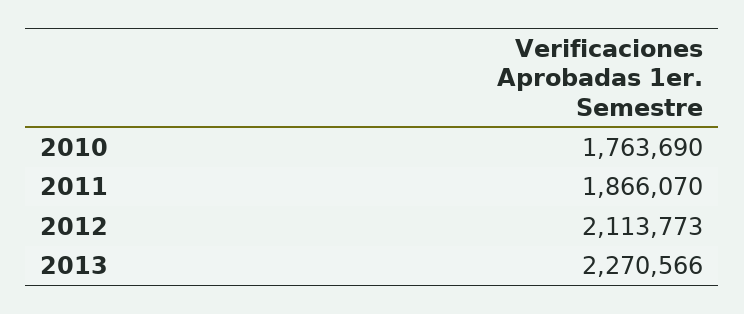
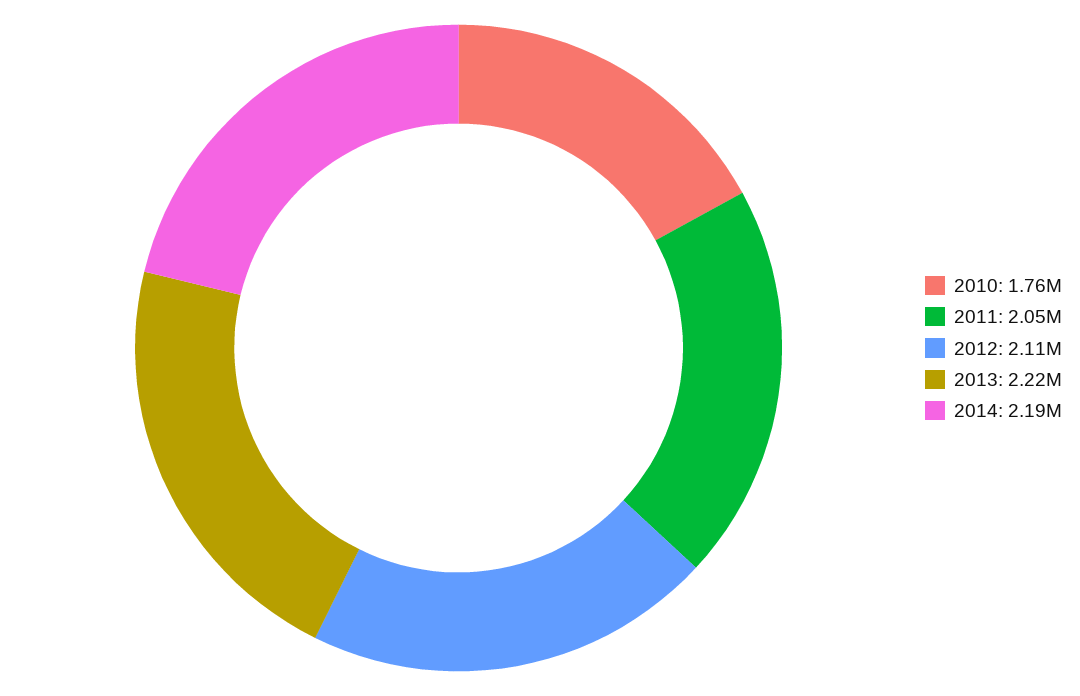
2011: 1866070 -> 2050000
2013: 2270566 -> 2220000
2014: none -> 2190000

